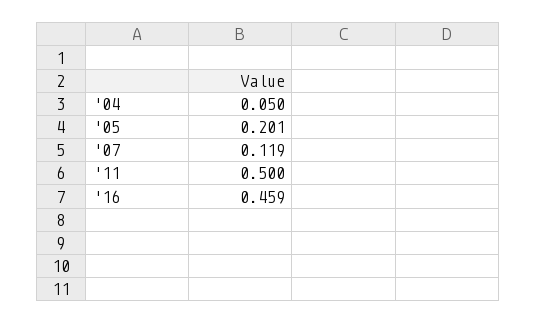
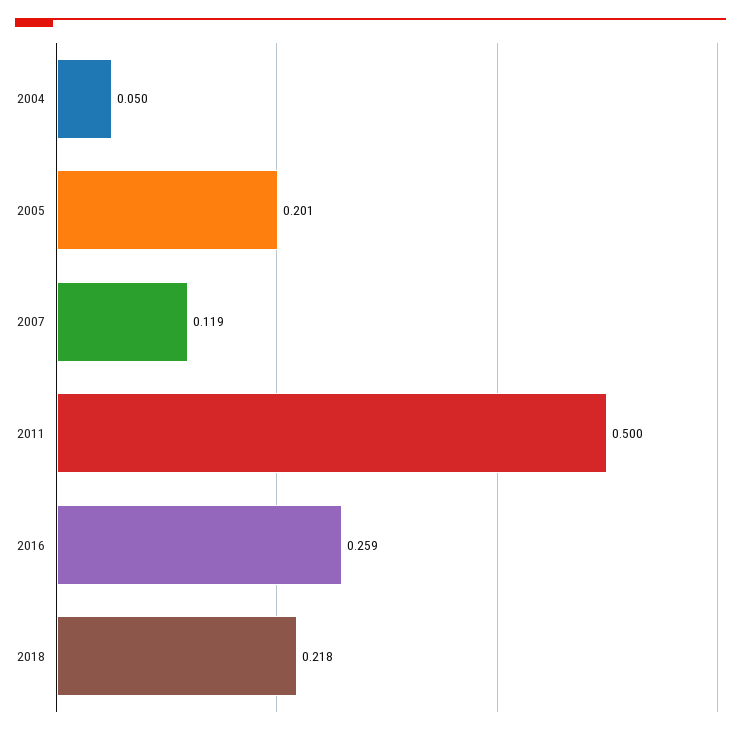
'16: 0.459 -> 0.259
2018: none -> 0.218

